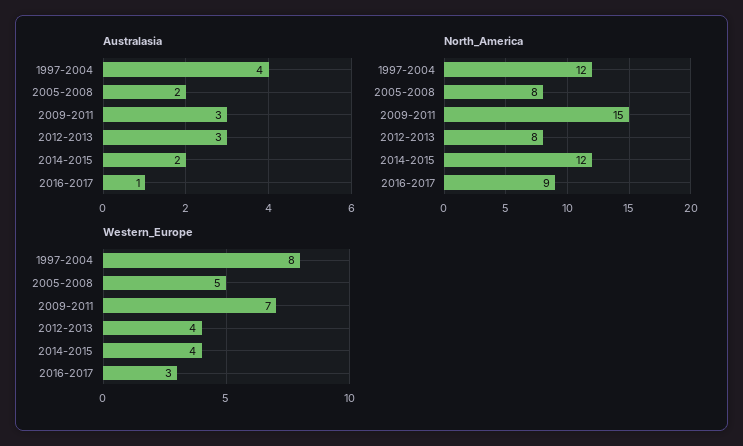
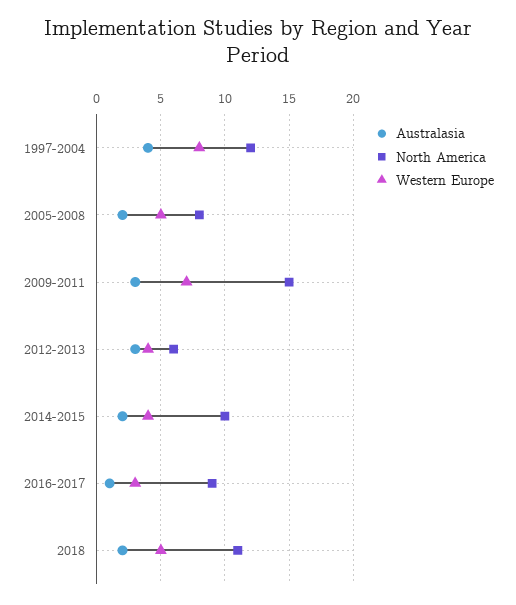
North_America, 2012-2013: 8 -> 6
North_America, 2014-2015: 12 -> 10
Australasia, 2018: none -> 2
North_America, 2018: none -> 11
Western_Europe, 2018: none -> 5

